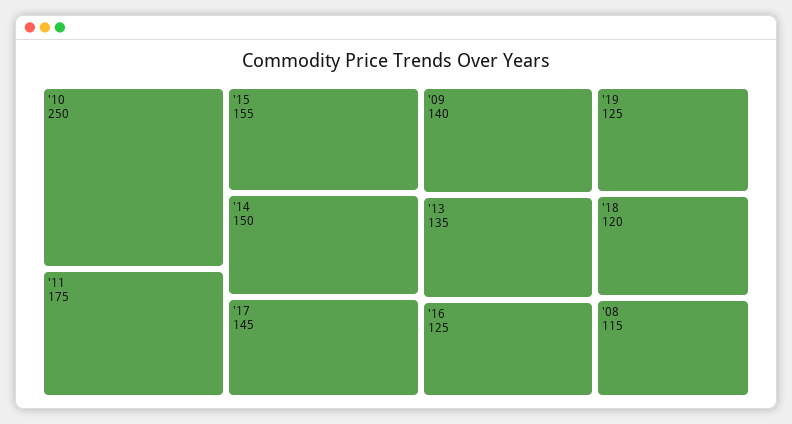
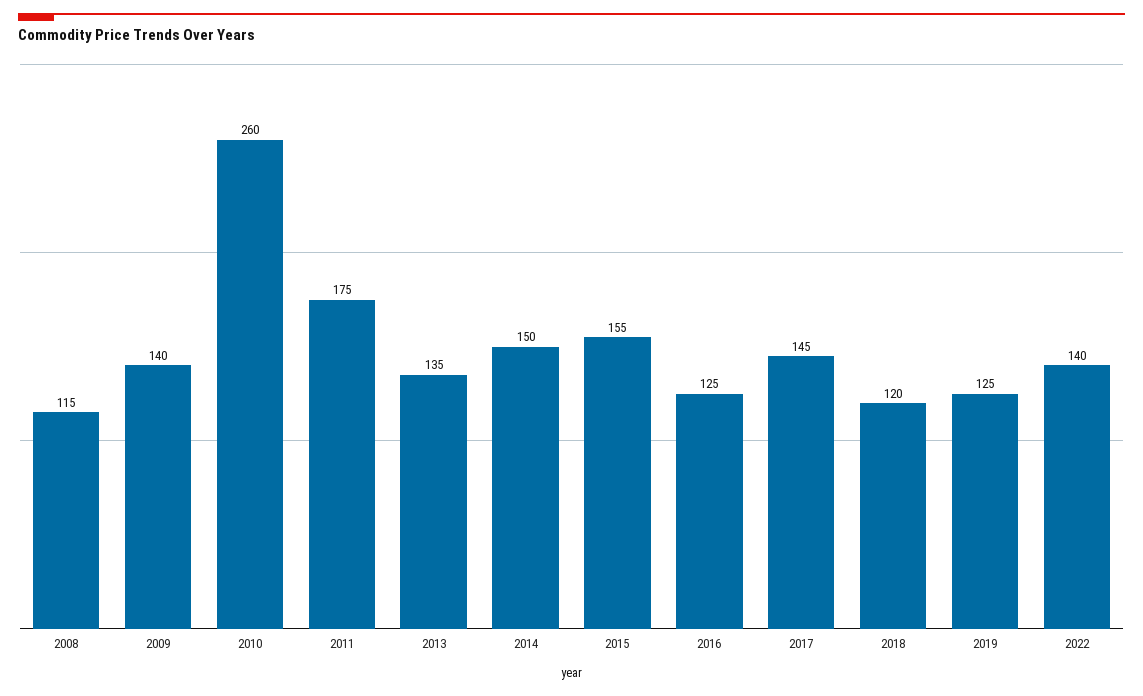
'10: 250 -> 260
2022: none -> 140

